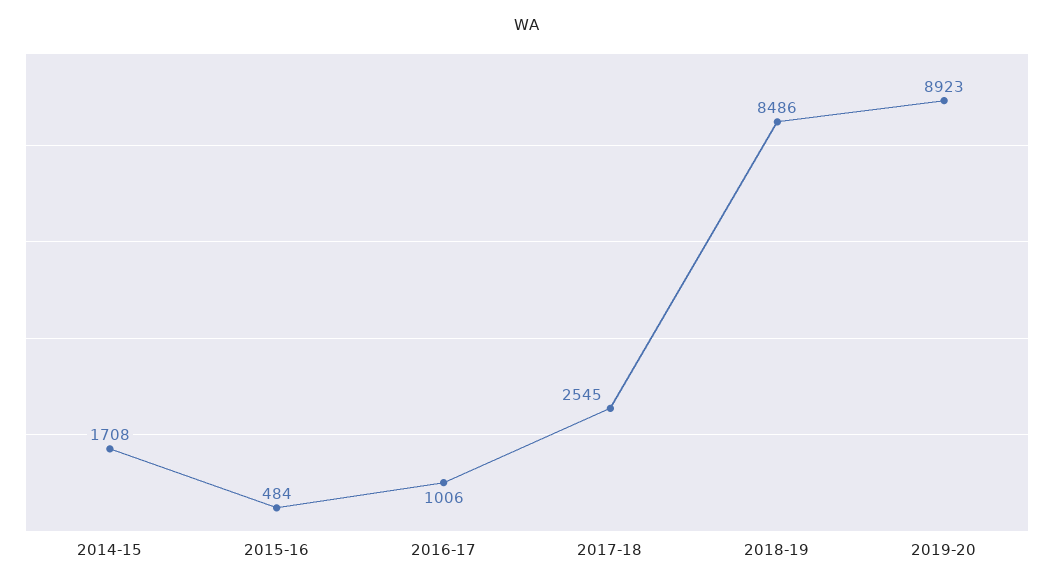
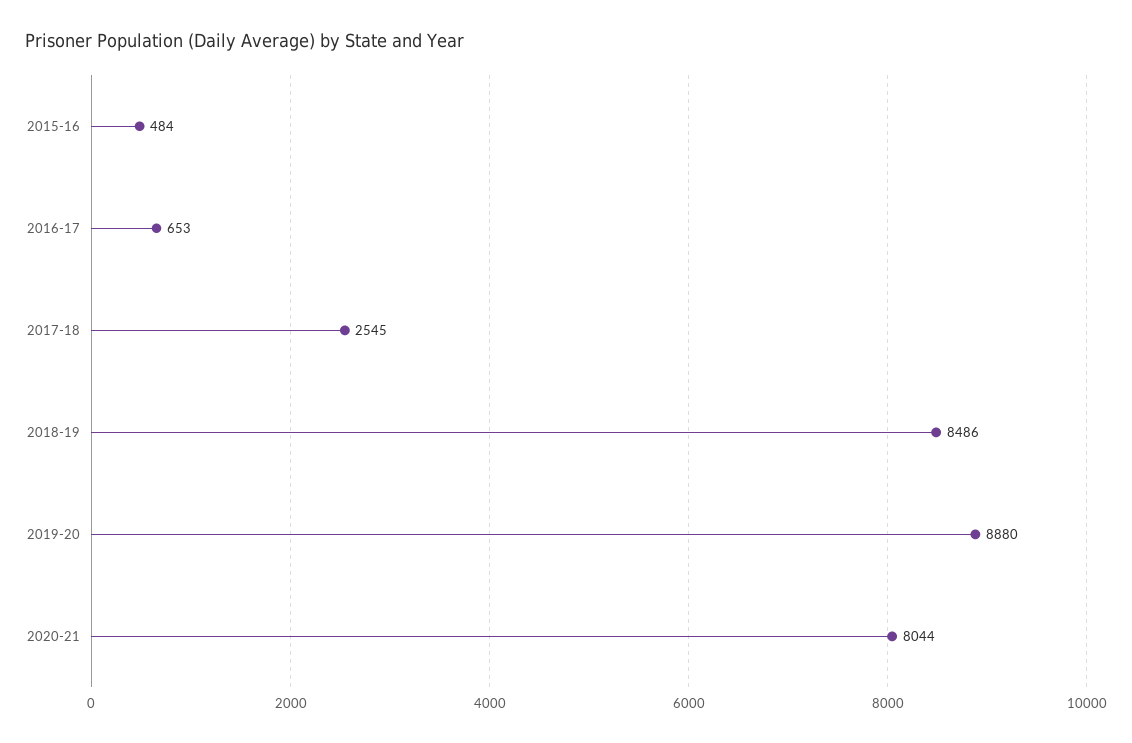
2014-15: 1708 -> none
2016-17: 1006 -> 653
2019-20: 8923 -> 8880
2020-21: none -> 8044

